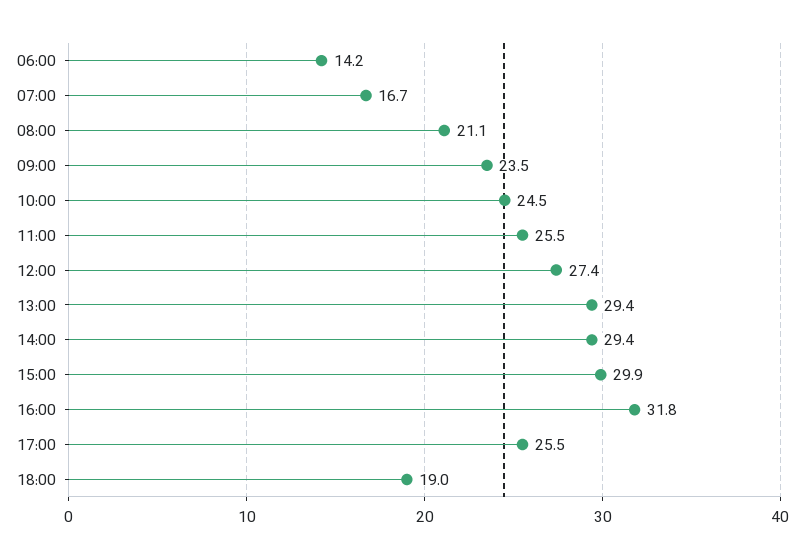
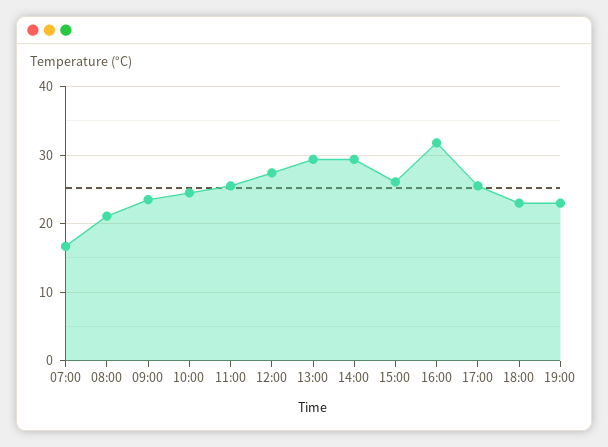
06:00: 14.2 -> none
15:00: 29.9 -> 26
18:00: 19 -> 23
19:00: none -> 23

